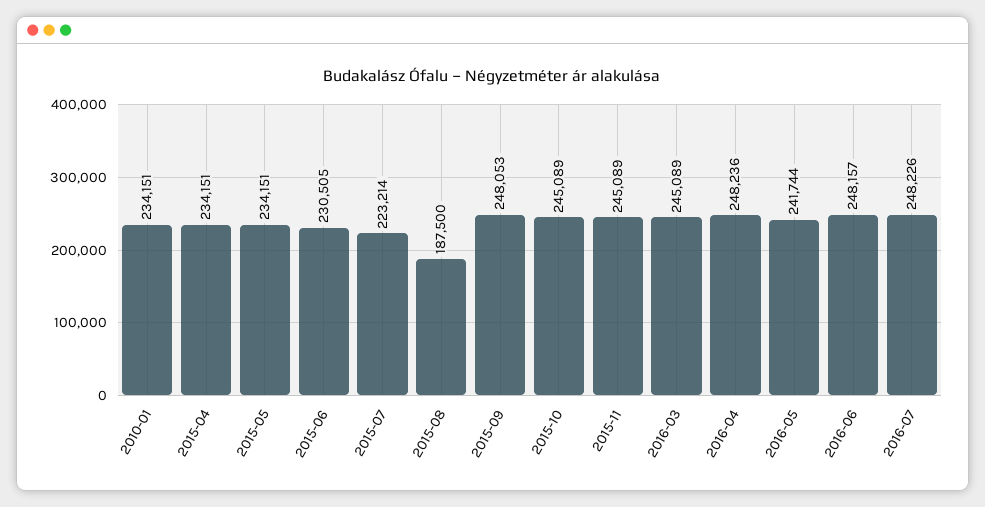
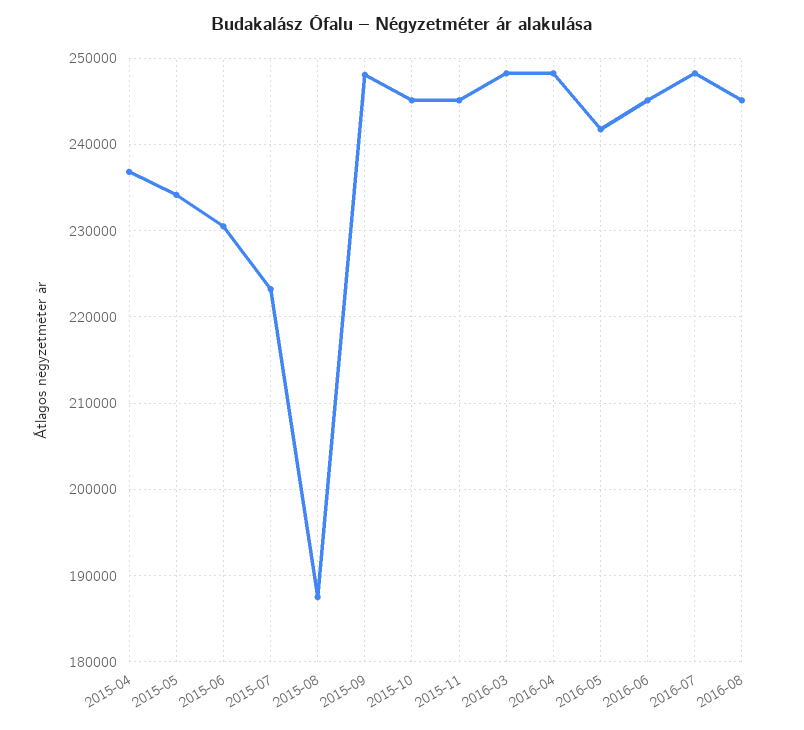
2010-01: 234151 -> none
2015-04: 234151 -> 237000
2016-03: 245089 -> 248000
2016-06: 248157 -> 245000
2016-08: none -> 245000

